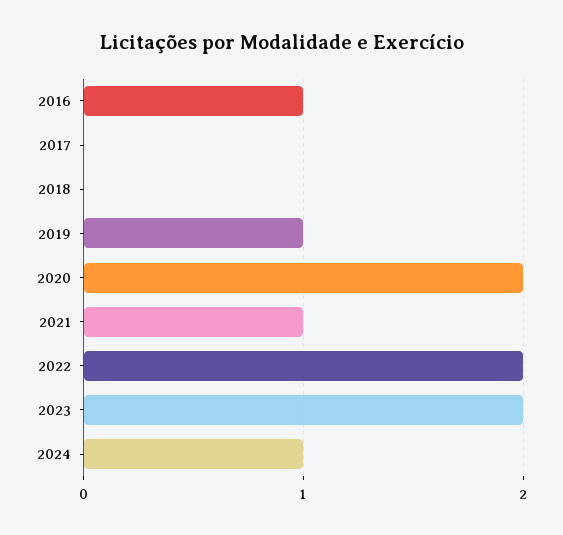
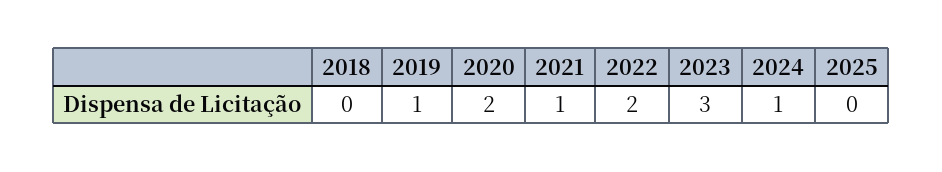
2016: 1 -> none
2017: 0 -> none
2023: 2 -> 3
2025: none -> 0

